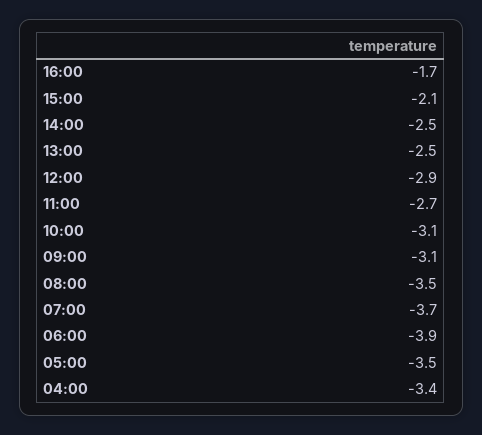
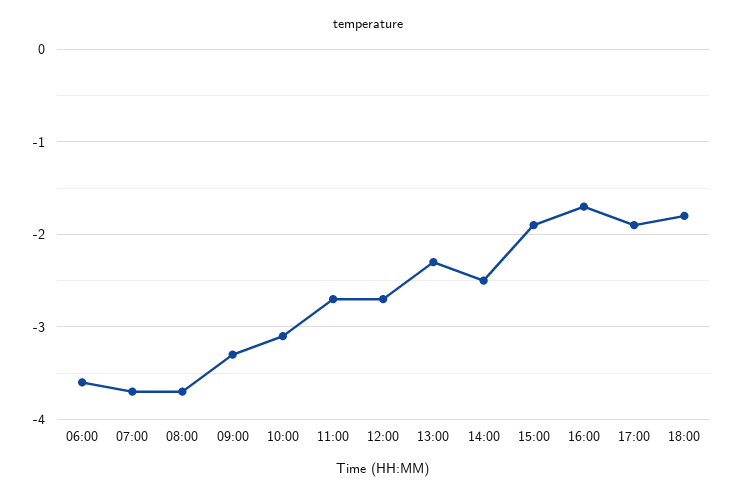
15:00: -2.1 -> -1.9
13:00: -2.5 -> -2.3
12:00: -2.9 -> -2.7
09:00: -3.1 -> -3.3
08:00: -3.5 -> -3.7
06:00: -3.9 -> -3.6
05:00: -3.5 -> none
04:00: -3.4 -> none
17:00: none -> -1.9
18:00: none -> -1.8

